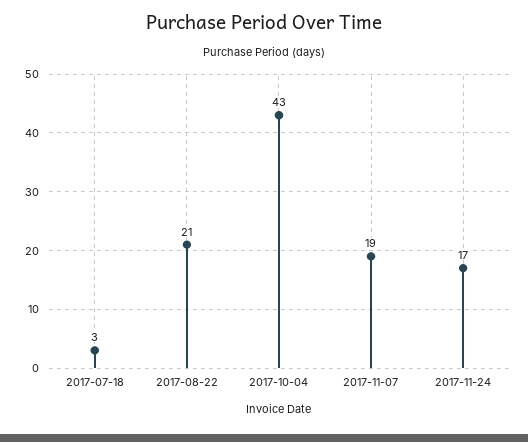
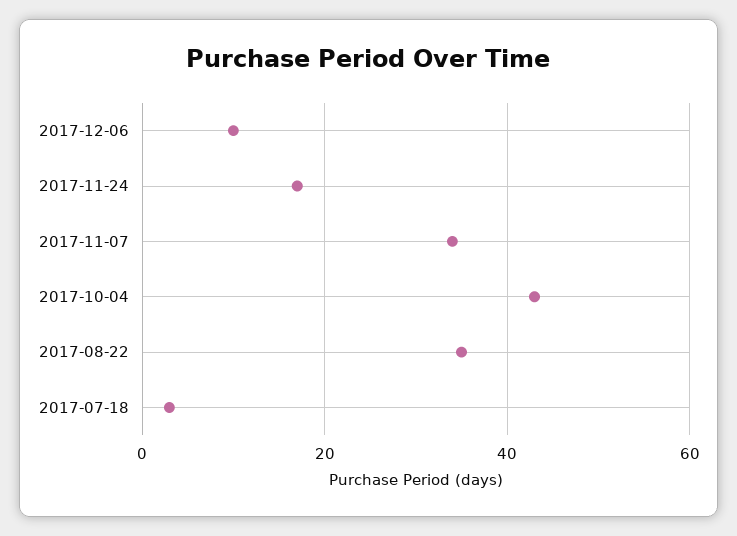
2017-08-22: 21 -> 35
2017-11-07: 19 -> 35
2017-12-06: none -> 10

